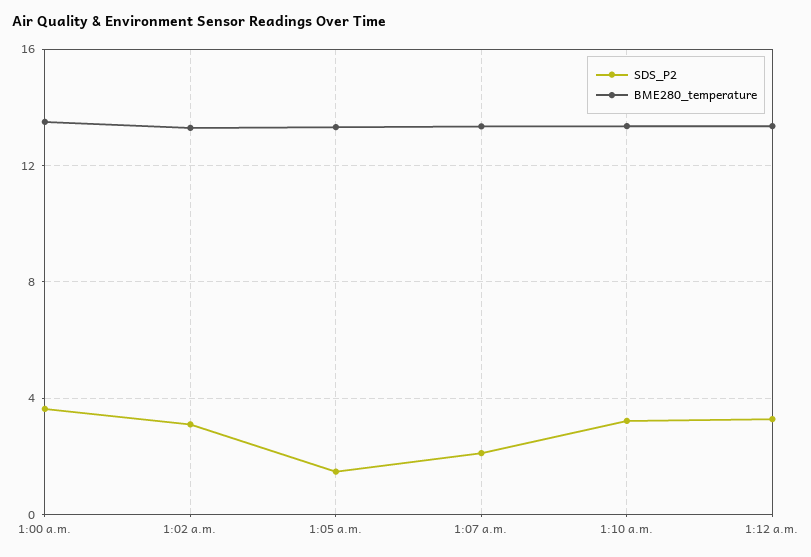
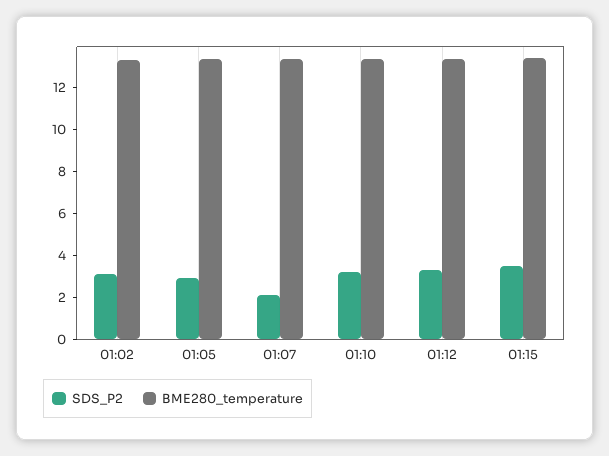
SDS_P2, 1:00 a.m.: 3.5 -> none
BME280_temperature, 1:00 a.m.: 13.5 -> none
SDS_P2, 1:05 a.m.: 1.5 -> 3
SDS_P2, 01:15: none -> 3.5
BME280_temperature, 01:15: none -> 13.5

